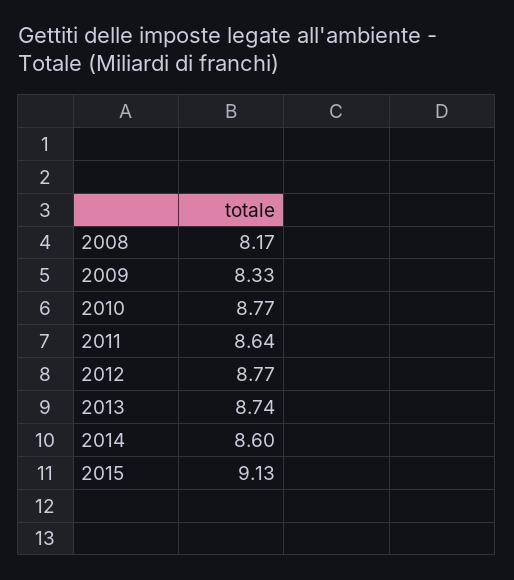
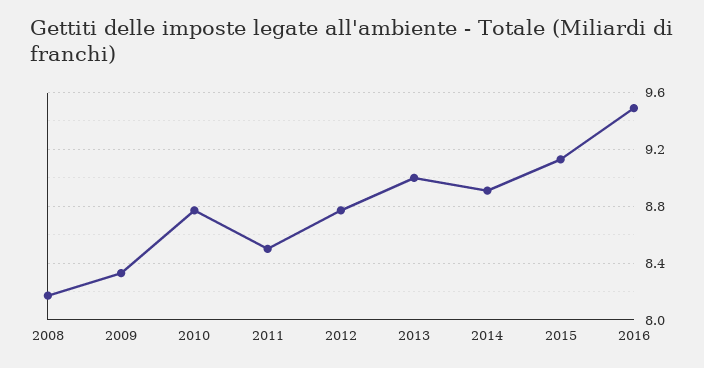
2011: 8.64 -> 8.5
2013: 8.74 -> 9
2014: 8.6 -> 8.9
2016: none -> 9.5

